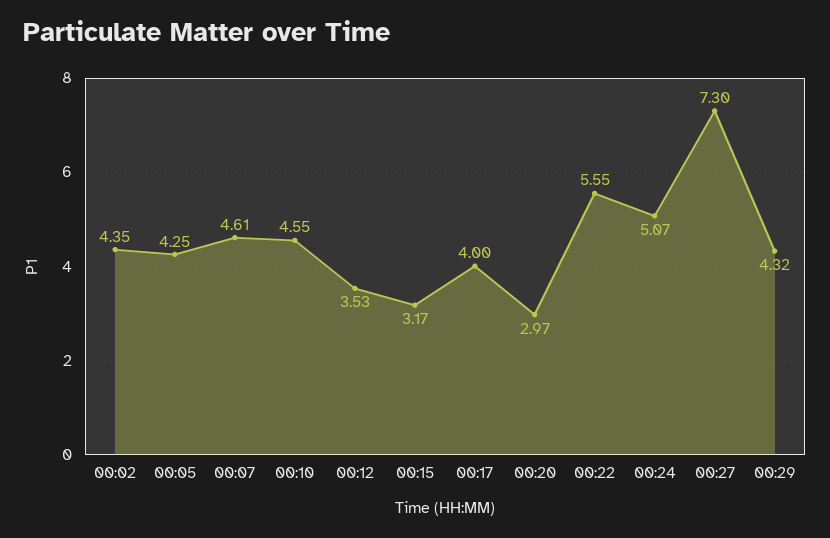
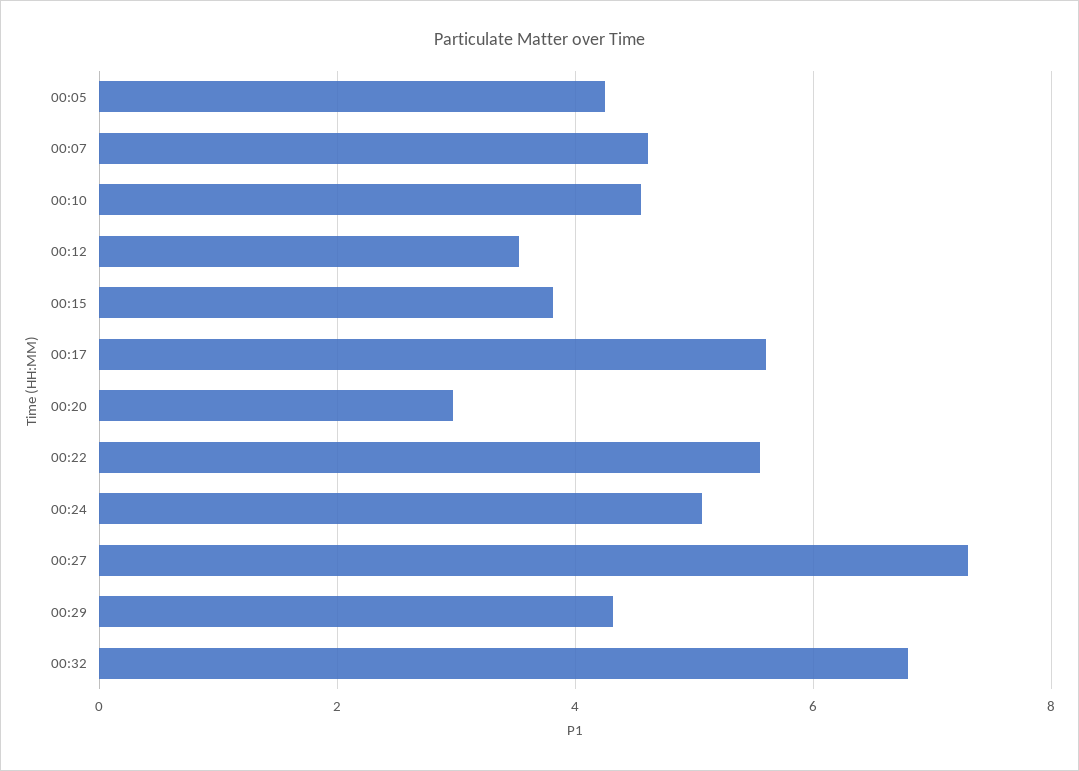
00:02: 4.35 -> none
00:15: 3.17 -> 3.8
00:17: 4 -> 5.6
00:32: none -> 6.8

